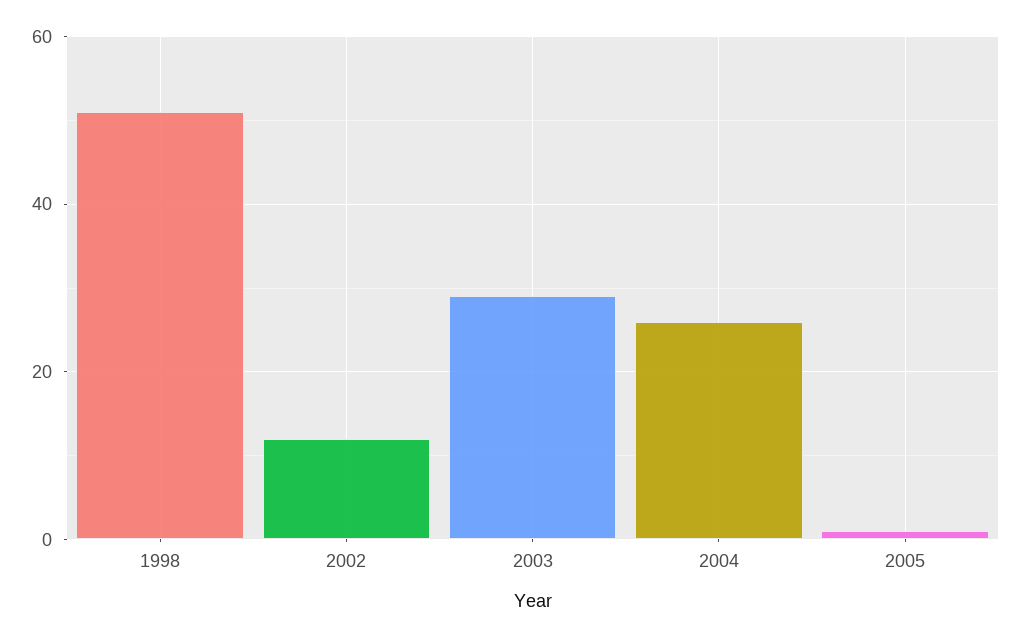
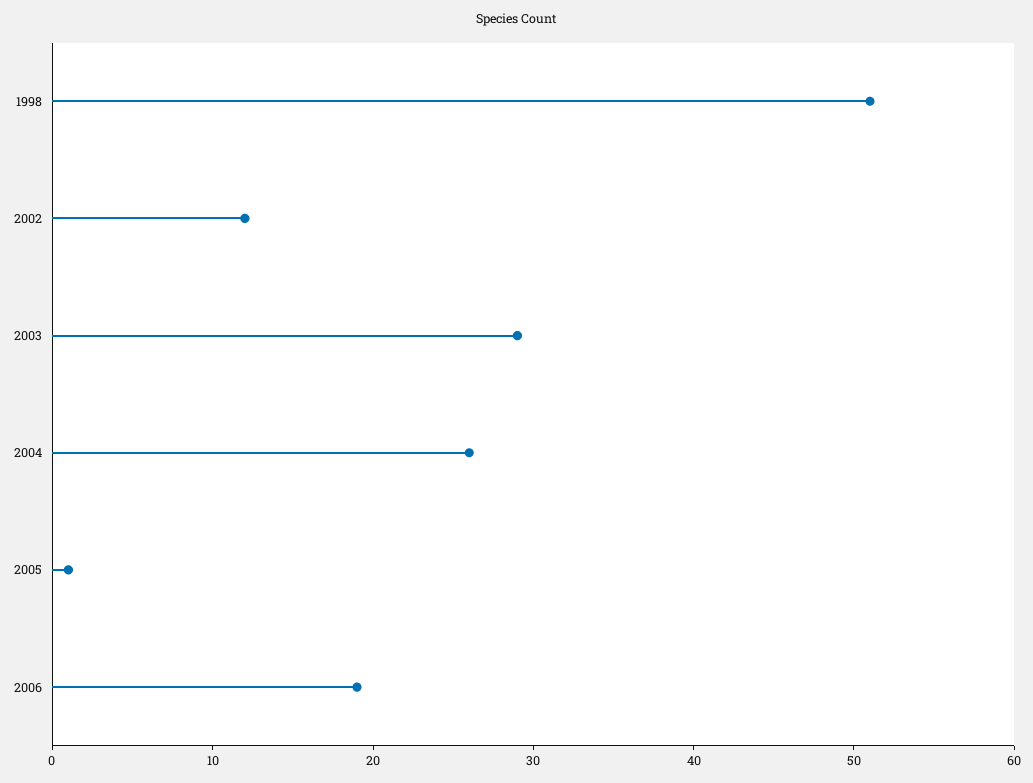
2006: none -> 19

